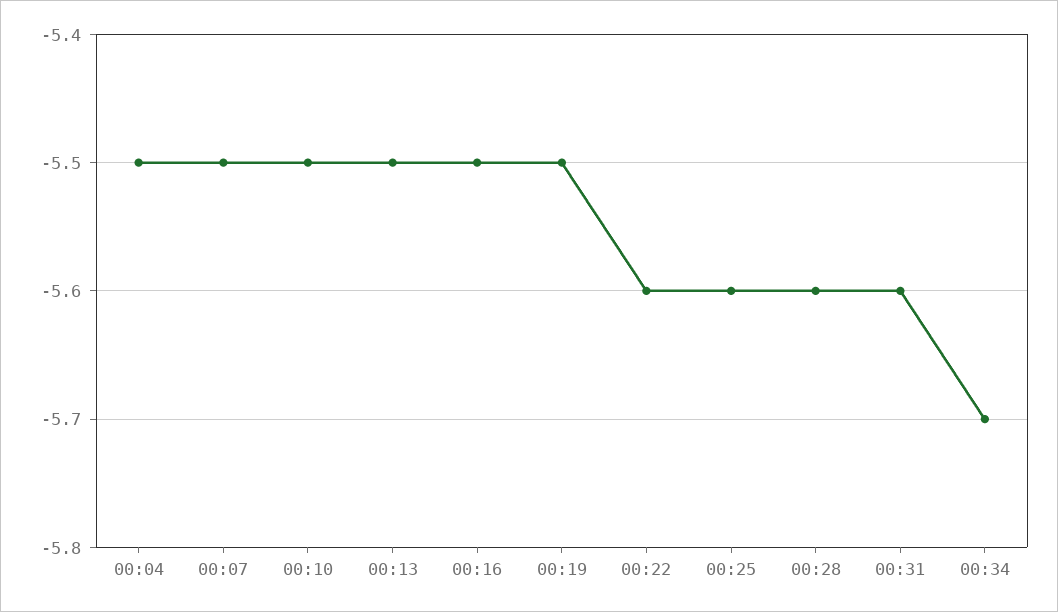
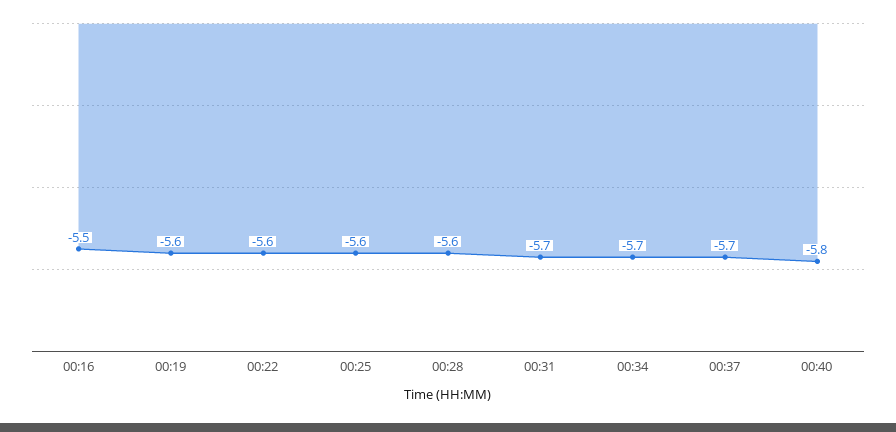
00:04: -5.5 -> none
00:07: -5.5 -> none
00:10: -5.5 -> none
00:13: -5.5 -> none
00:19: -5.5 -> -5.6
00:31: -5.6 -> -5.7
00:37: none -> -5.7
00:40: none -> -5.8

